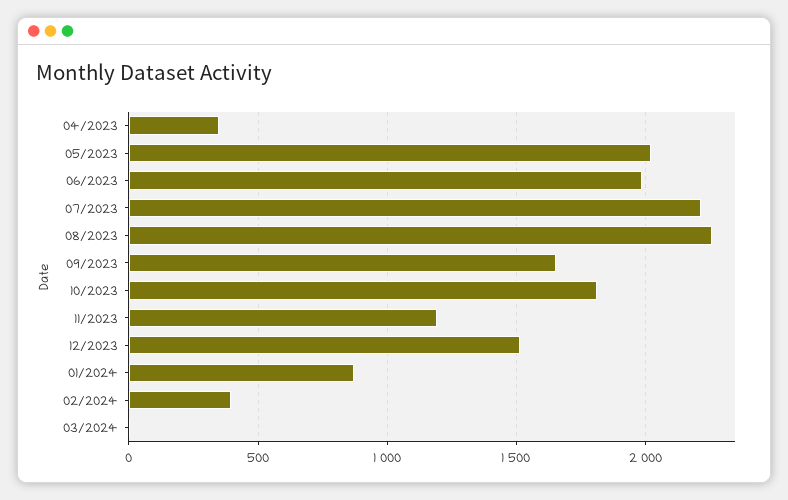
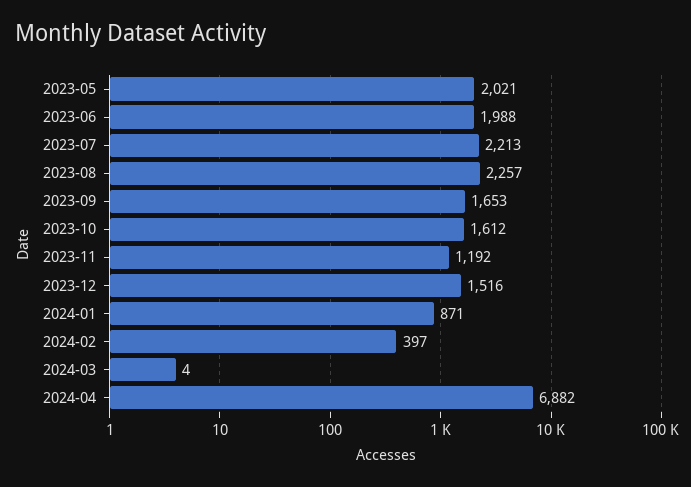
04/2023: 350 -> none
10/2023: 1800 -> 1612
2024-04: none -> 6882

